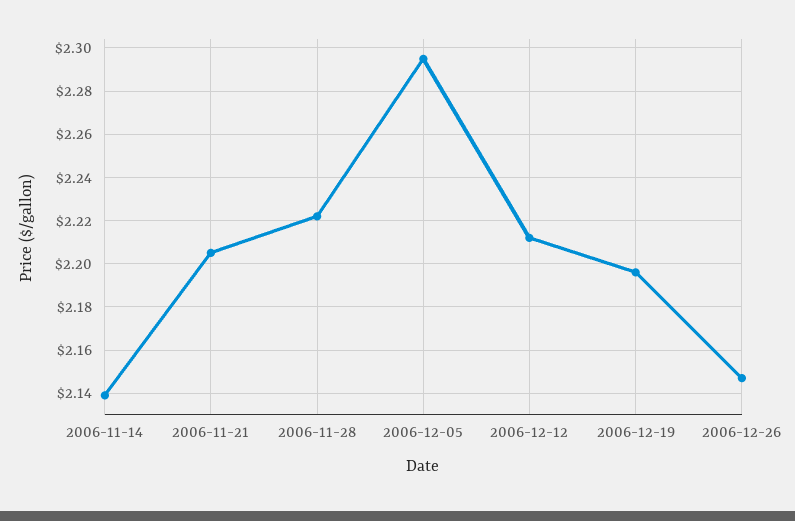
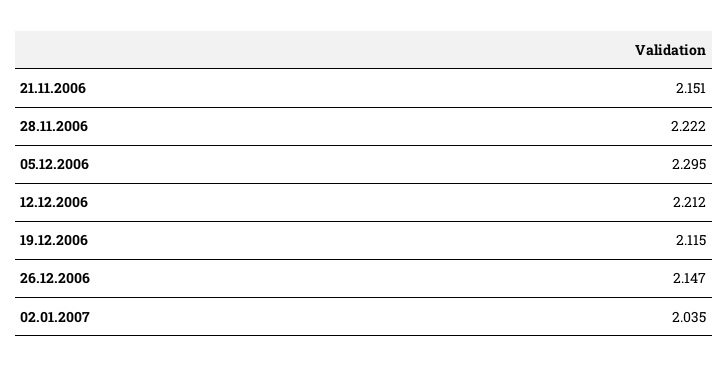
2006-11-14: 2.14 -> none
2006-11-21: 2.205 -> 2.151
2006-12-19: 2.195 -> 2.115
02.01.2007: none -> 2.035

